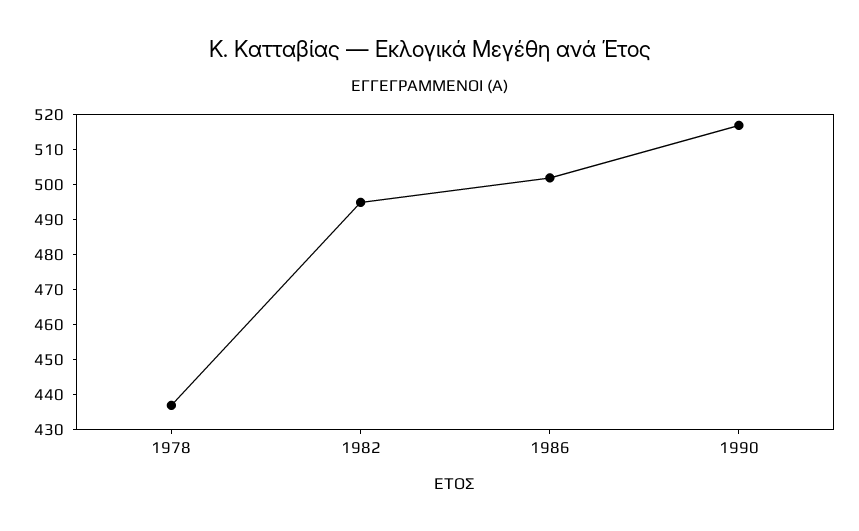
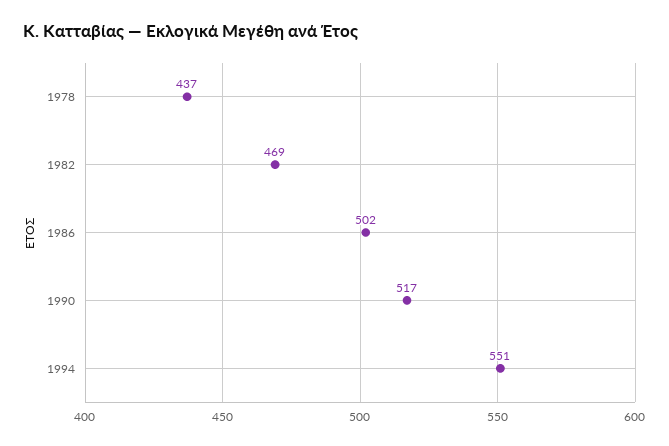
1982: 495 -> 469
1994: none -> 551

